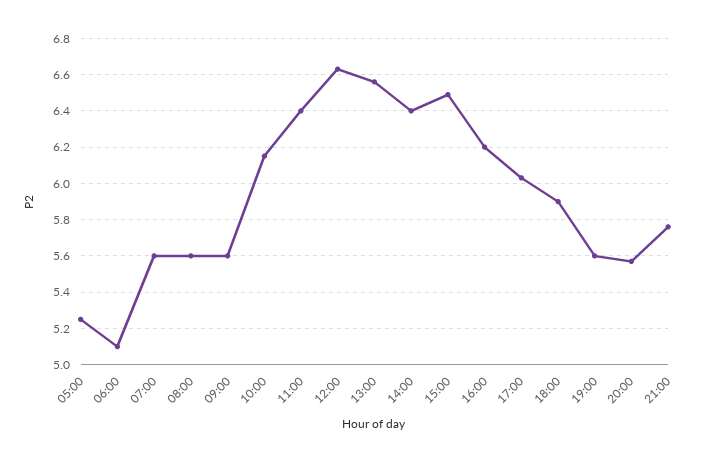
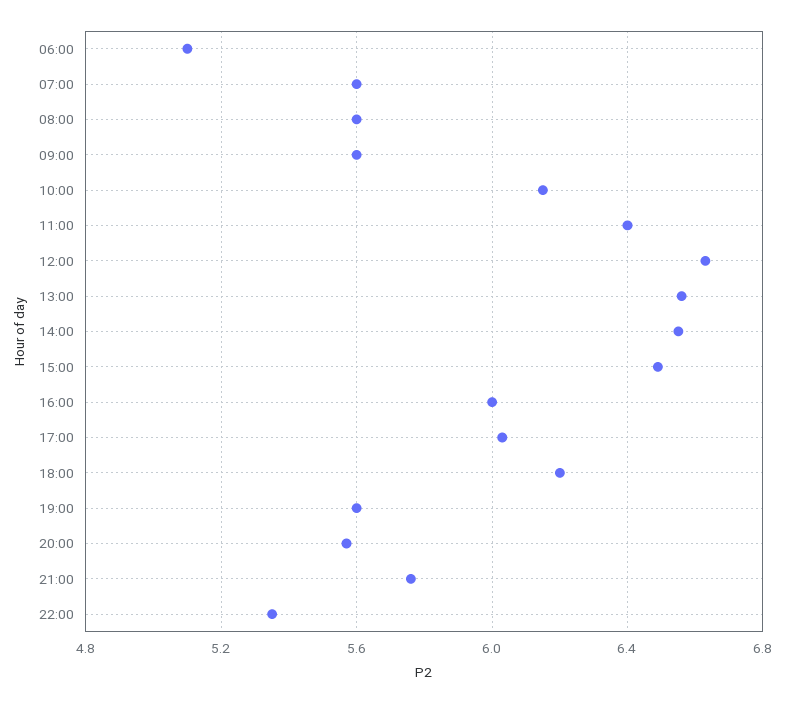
05:00: 5.25 -> none
14:00: 6.4 -> 6.55
16:00: 6.2 -> 6
18:00: 5.9 -> 6.2
22:00: none -> 5.35

